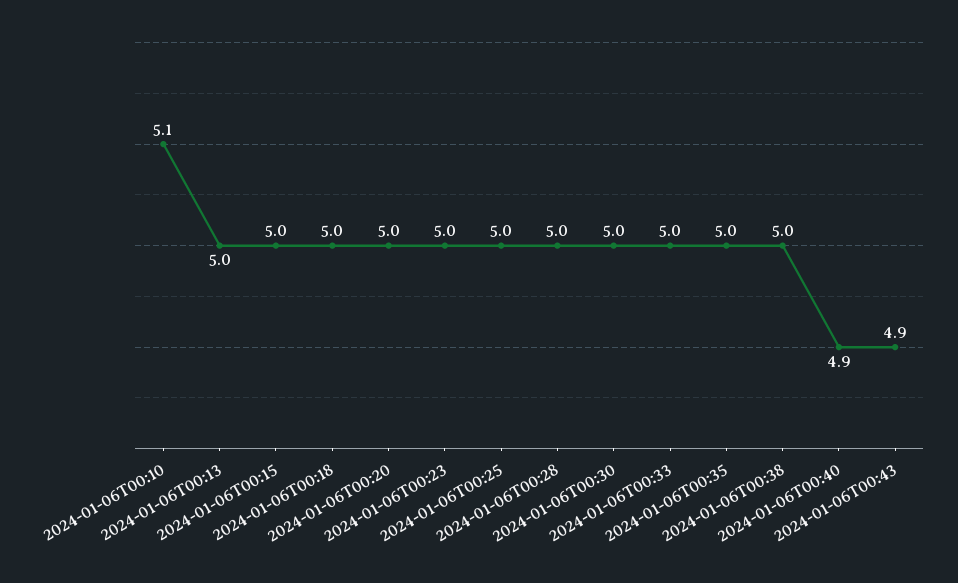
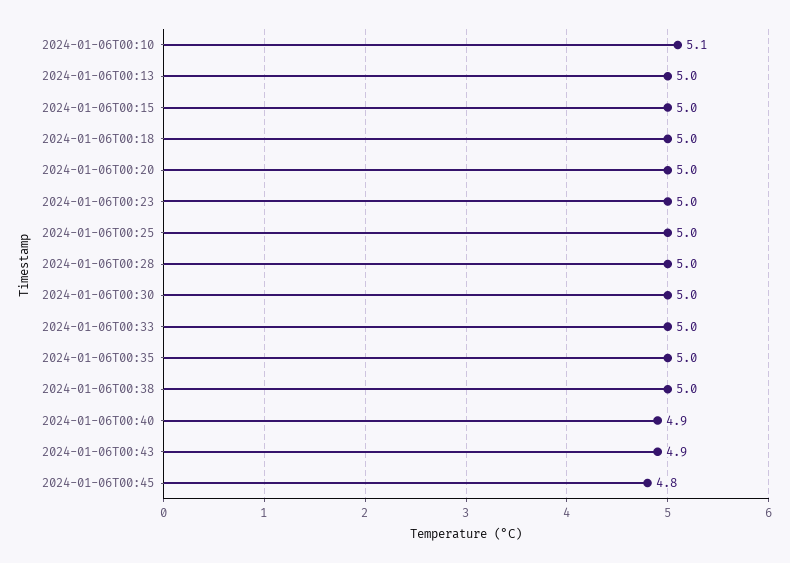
2024-01-06T00:45: none -> 4.8

